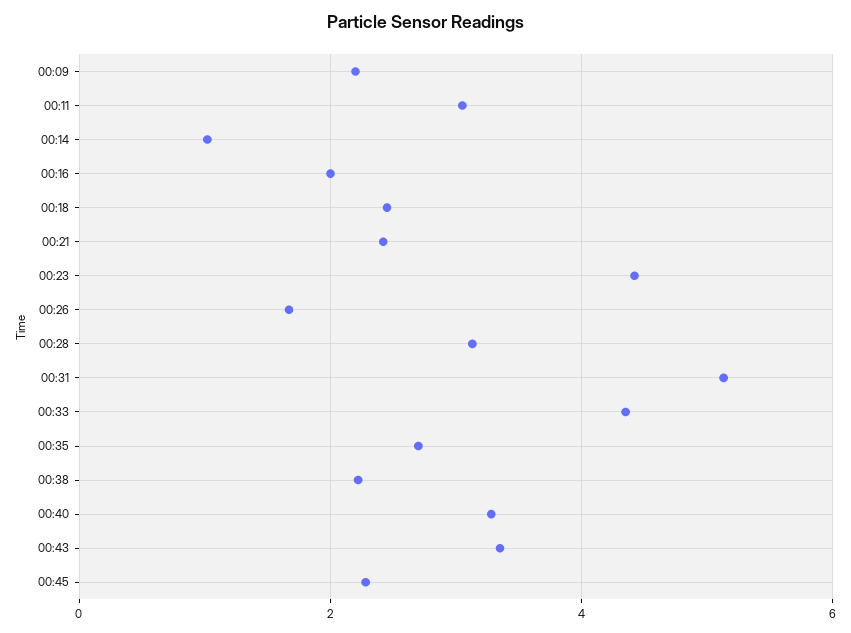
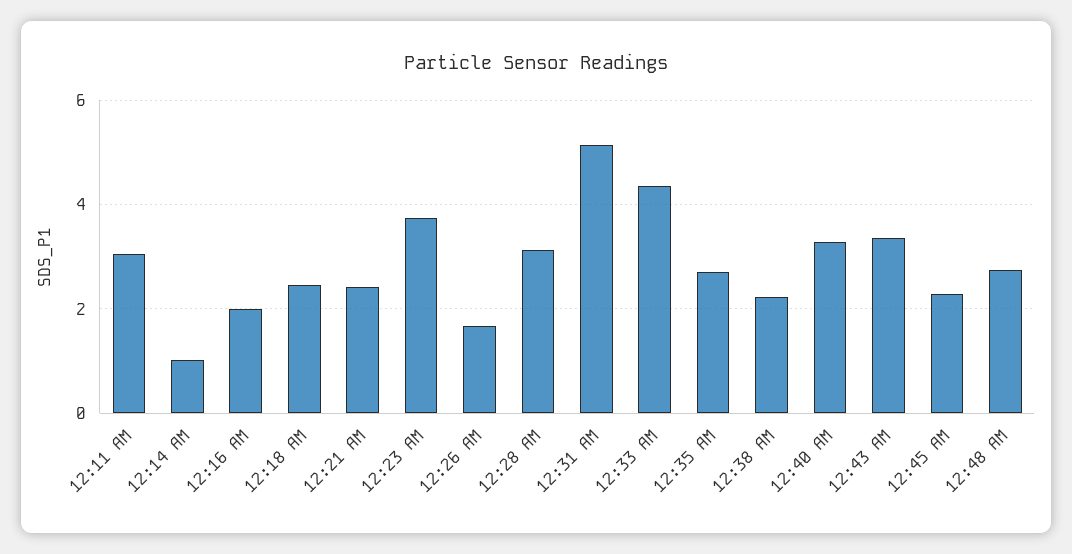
00:09: 2.2 -> none
00:23: 4.4 -> 3.8
12:48 AM: none -> 2.8

